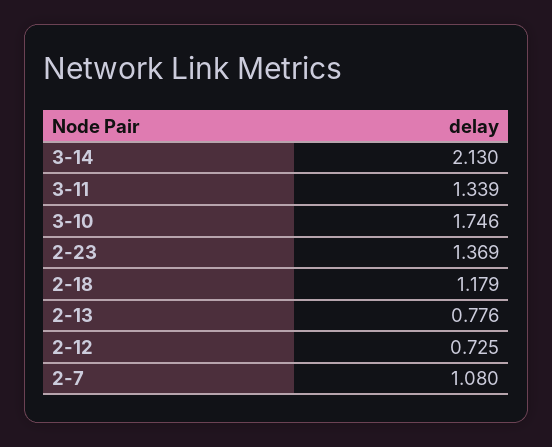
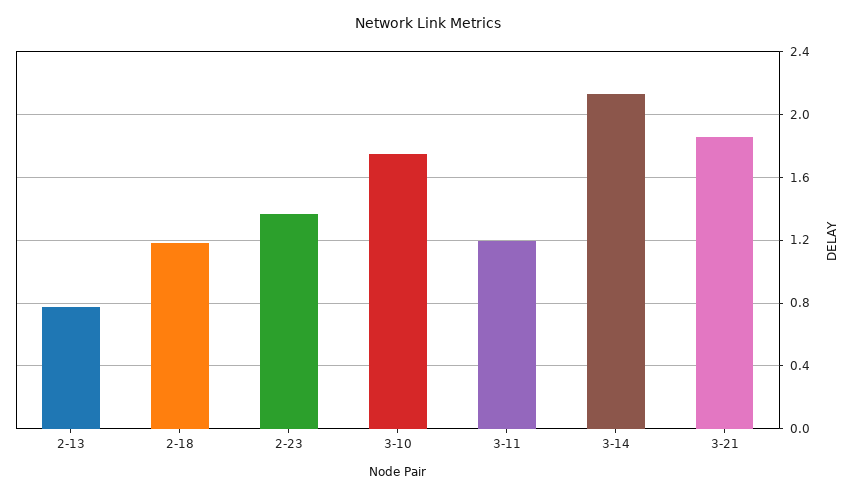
3-11: 1.339 -> 1.2
2-12: 0.725 -> none
2-7: 1.08 -> none
3-21: none -> 1.85

